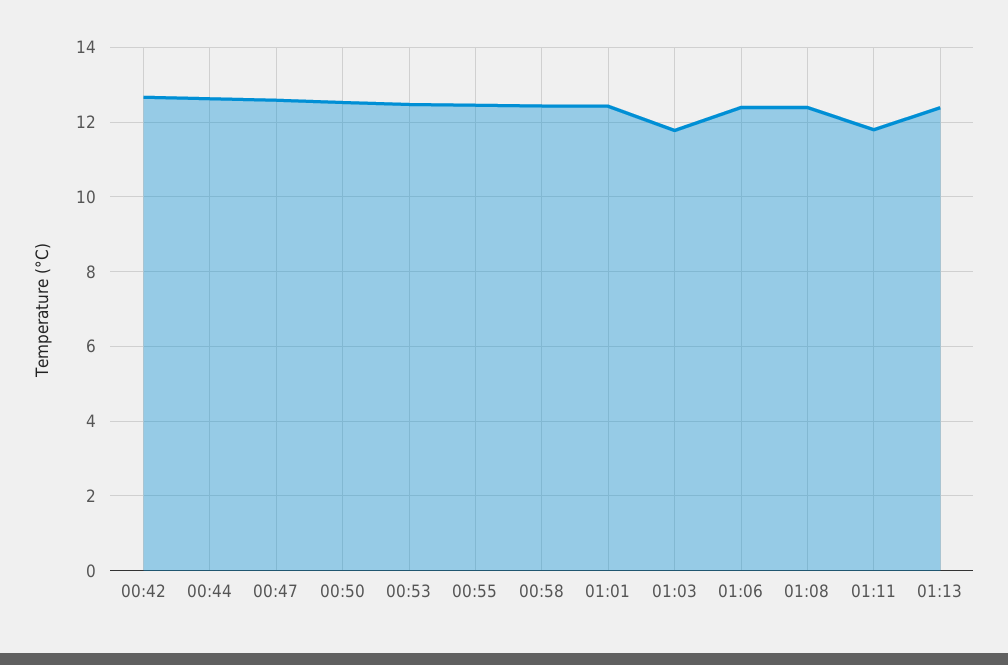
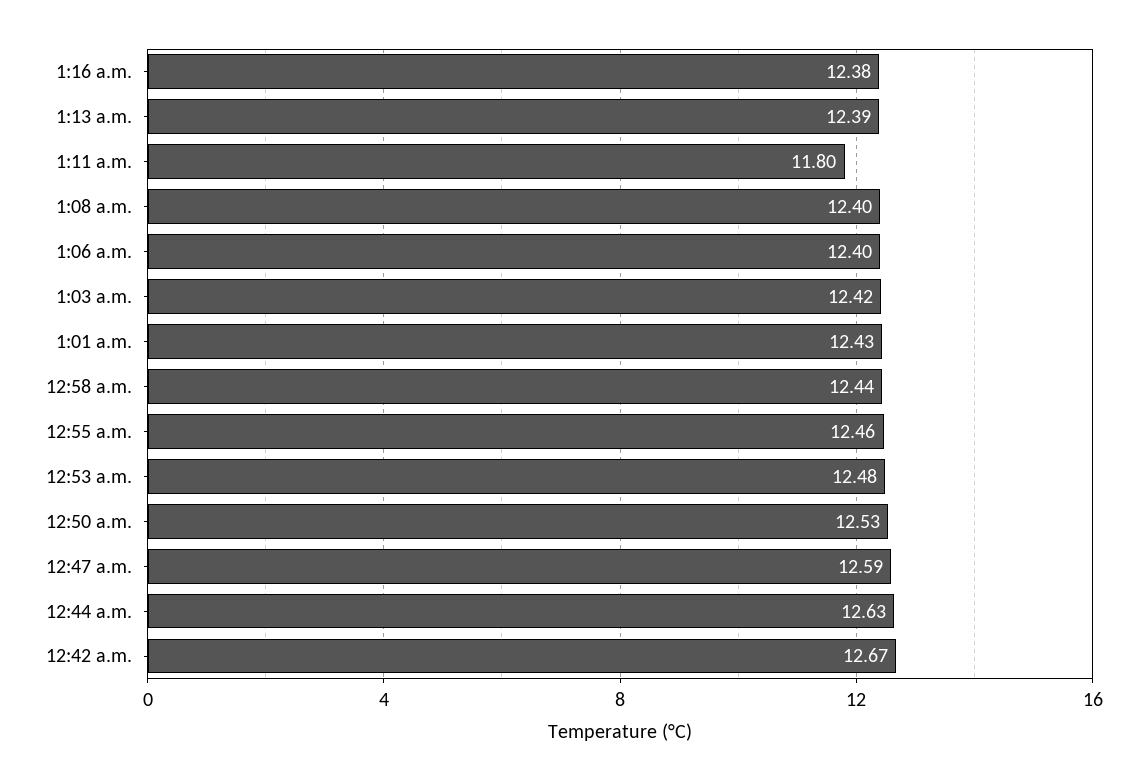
01:03: 11.8 -> 12.42
1:16 a.m.: none -> 12.38

